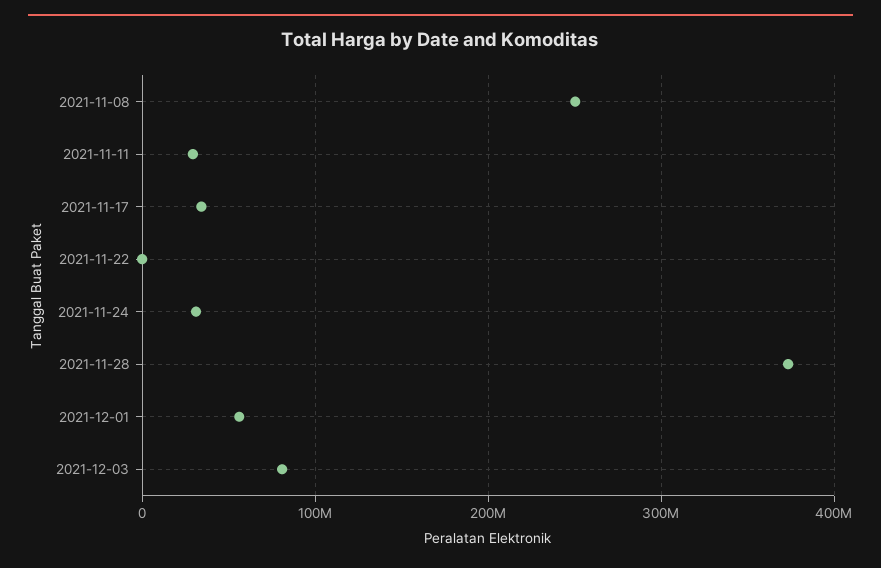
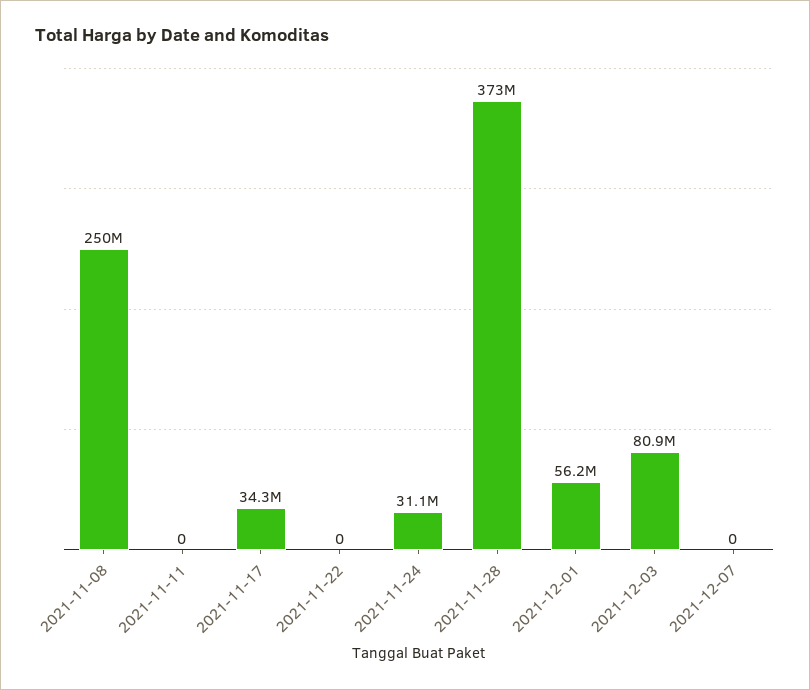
2021-11-11: 30000000 -> 0
2021-12-07: none -> 0

